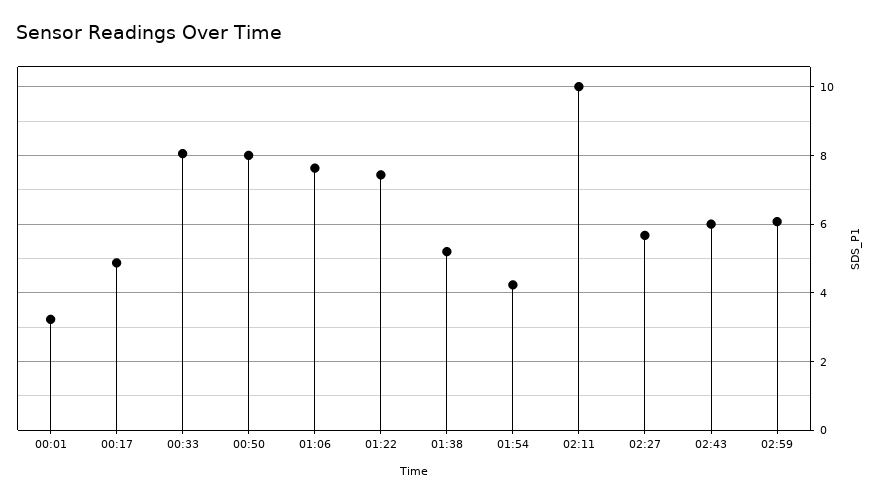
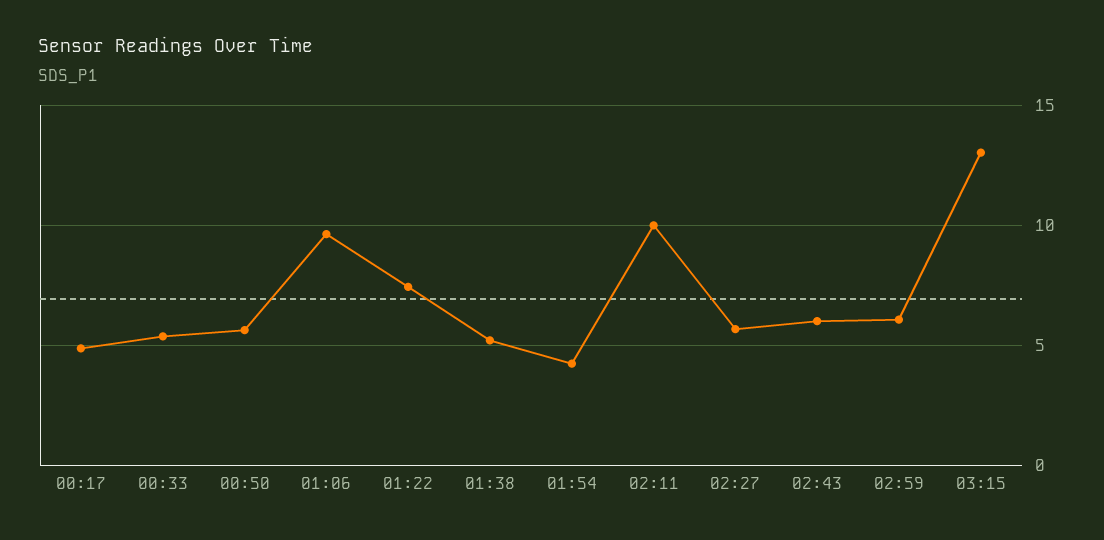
00:01: 3.2 -> none
00:33: 8 -> 5.5
00:50: 8 -> 5.5
01:06: 7.6 -> 9.5
03:15: none -> 13

